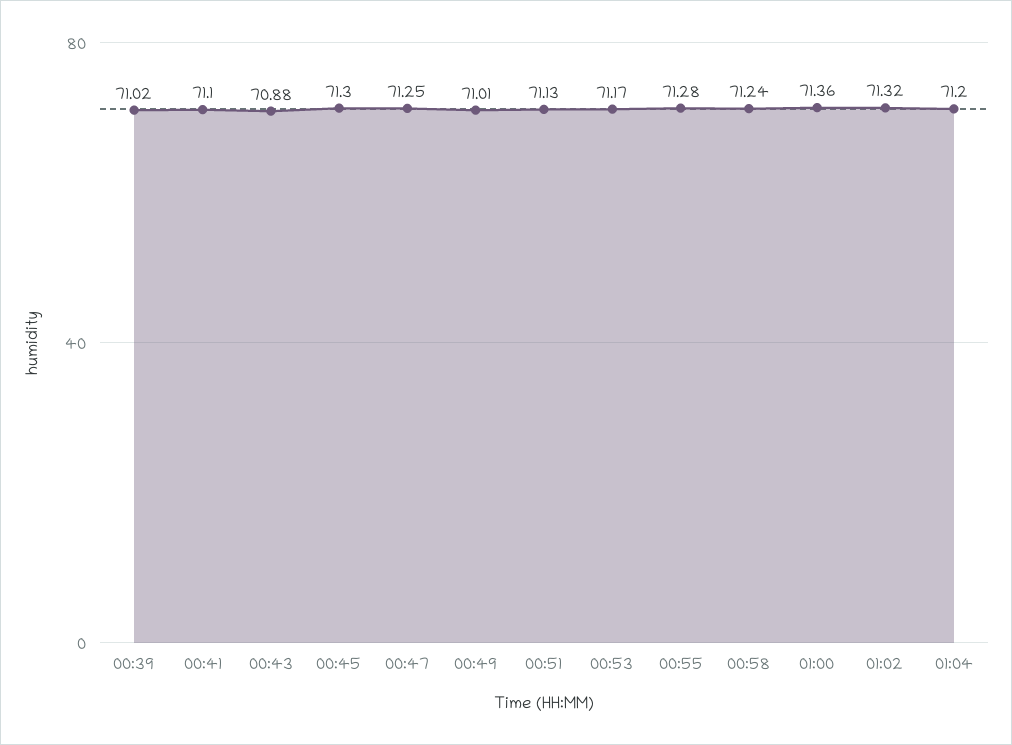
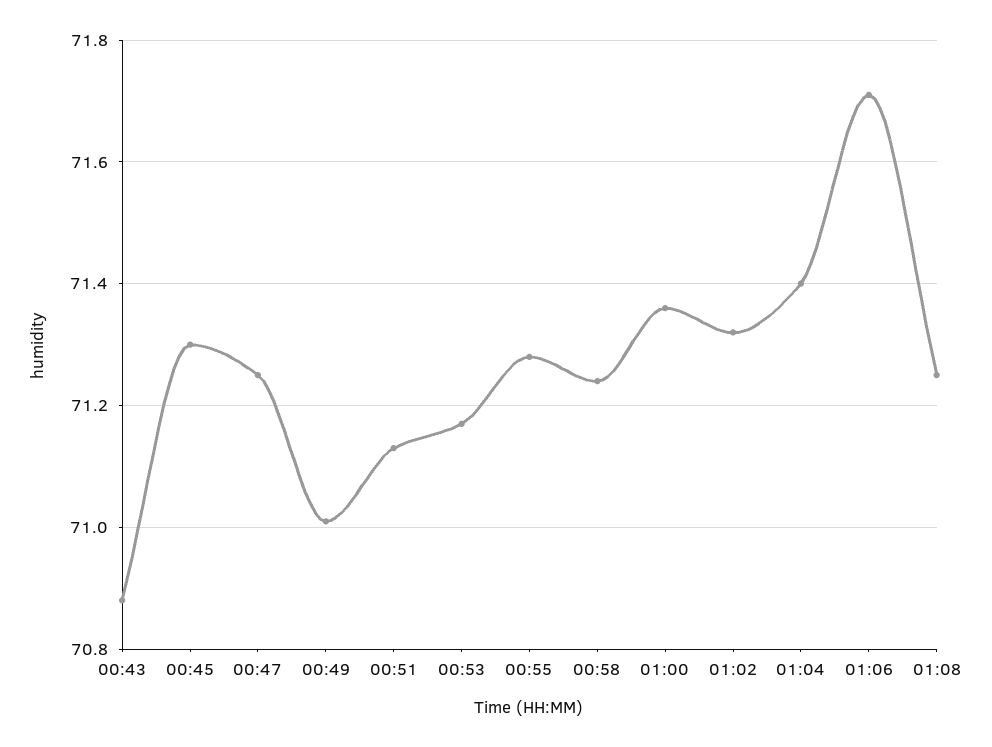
00:39: 71.02 -> none
00:41: 71.1 -> none
01:04: 71.2 -> 71.4
01:06: none -> 71.7
01:08: none -> 71.25

